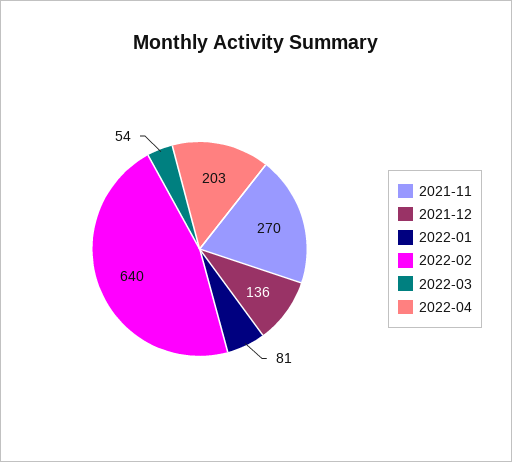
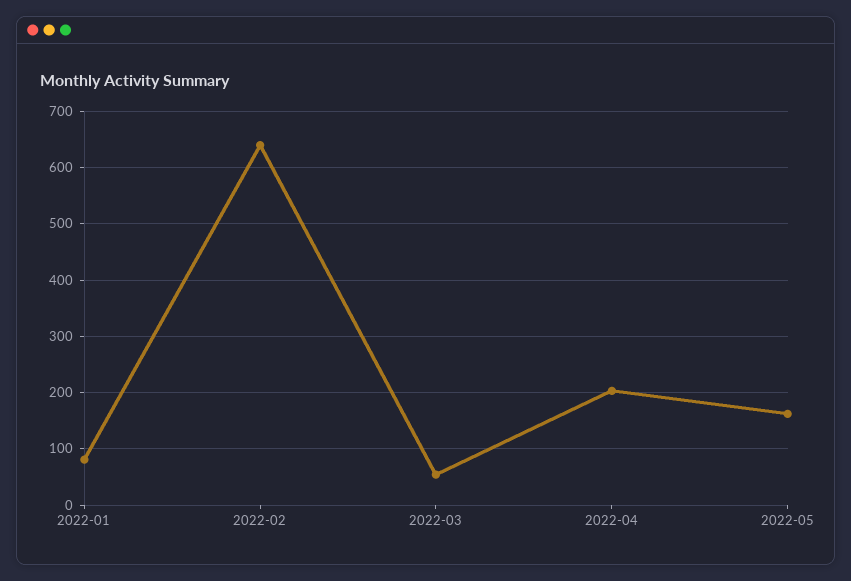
2021-11: 270 -> none
2021-12: 136 -> none
2022-05: none -> 160

